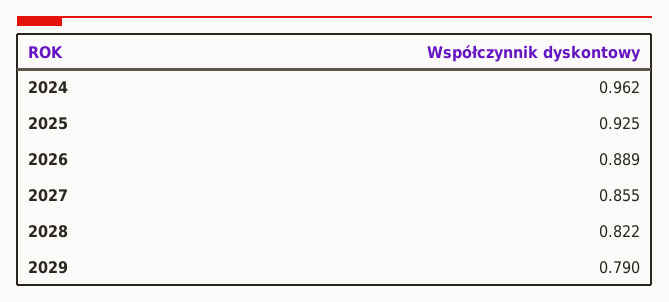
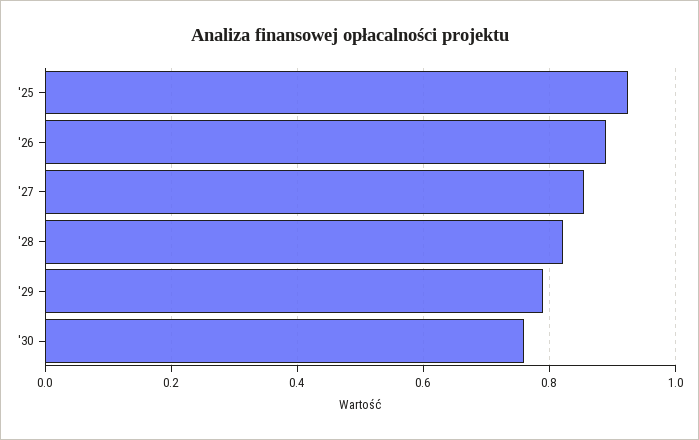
2024: 0.962 -> none
'30: none -> 0.76

